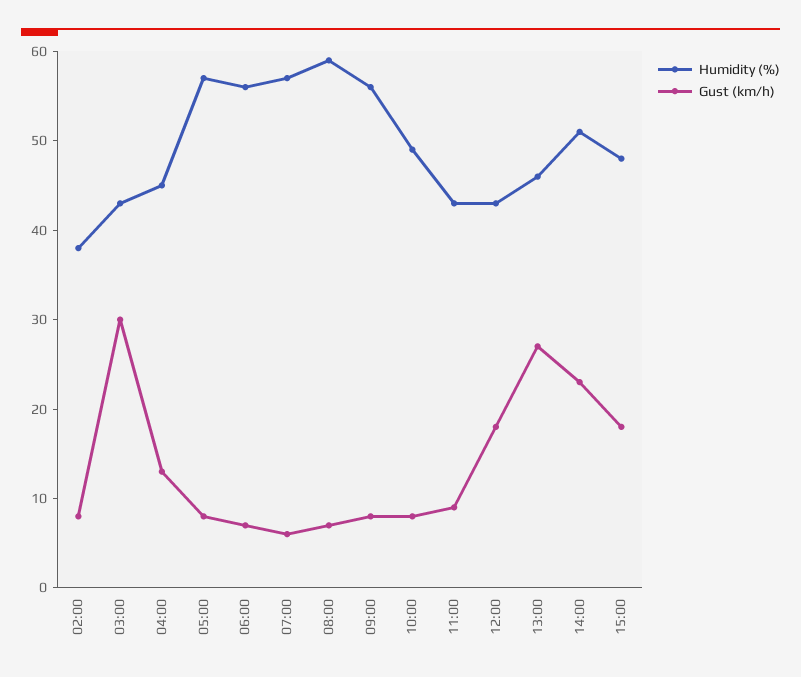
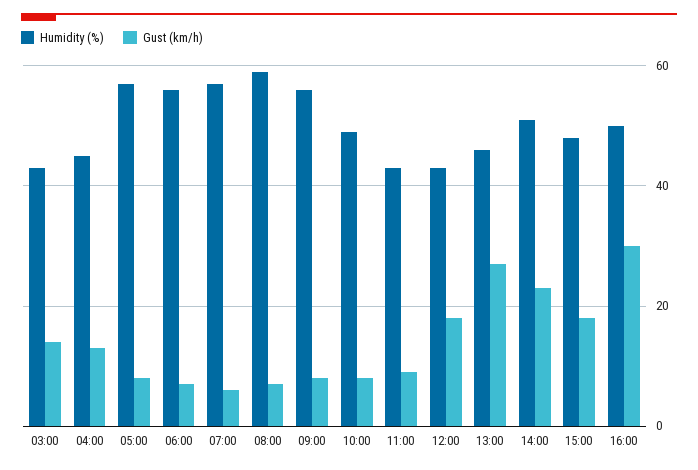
Humidity (%), 02:00: 38 -> none
Gust (km/h), 02:00: 8 -> none
Gust (km/h), 03:00: 30 -> 15
Humidity (%), 16:00: none -> 50
Gust (km/h), 16:00: none -> 30

